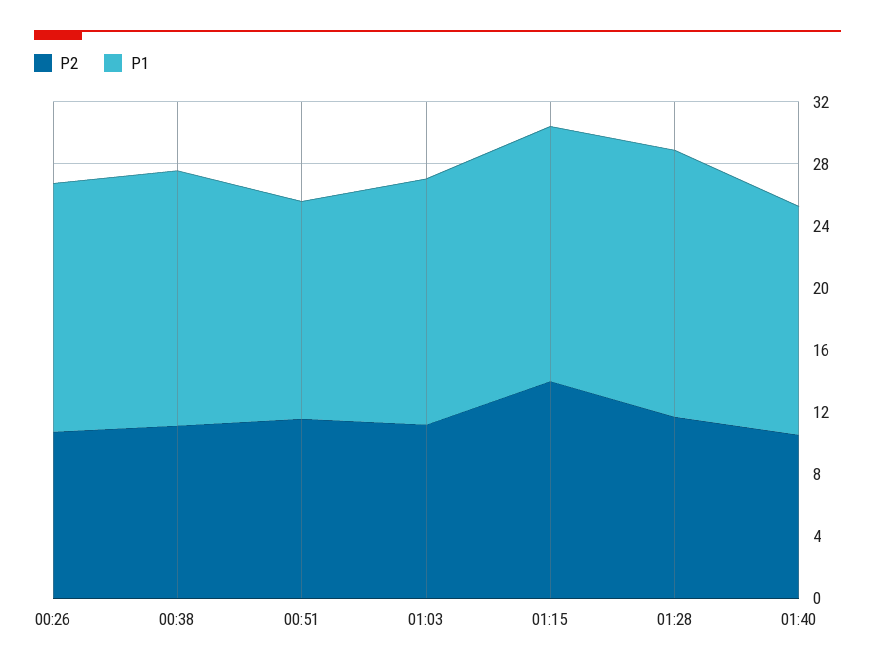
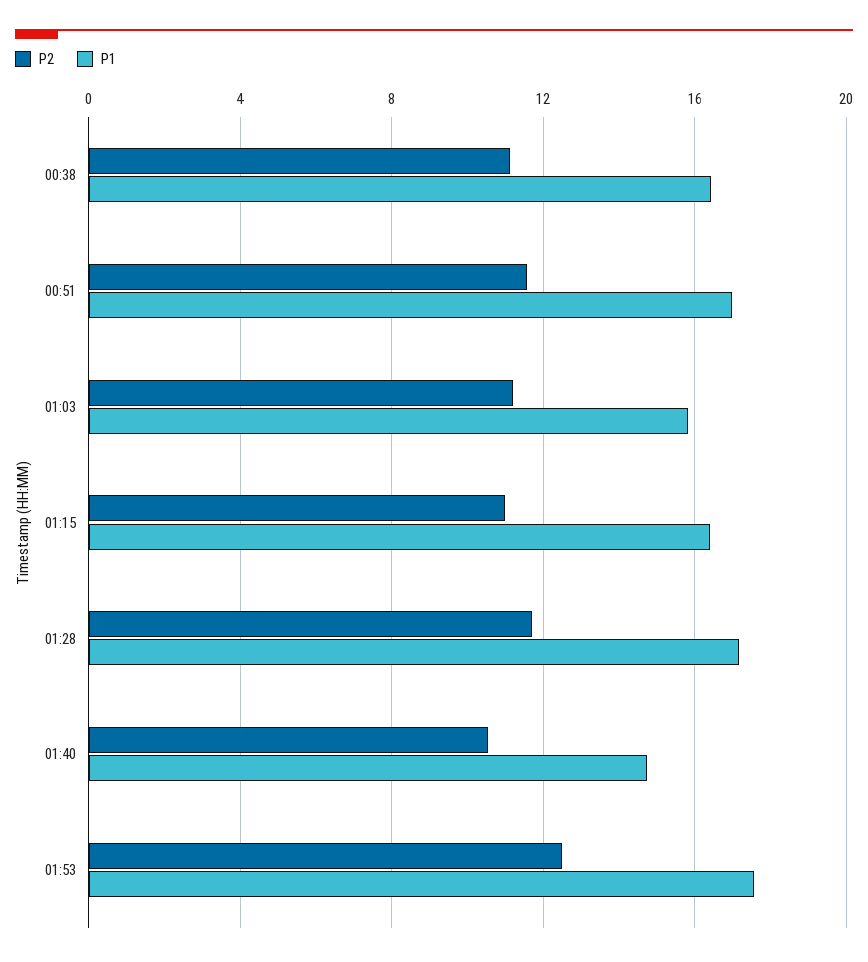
P2, 00:26: 11 -> none
P1, 00:26: 16 -> none
P1, 00:51: 14 -> 17
P2, 01:15: 14 -> 11
P2, 01:53: none -> 12.5
P1, 01:53: none -> 17.5

